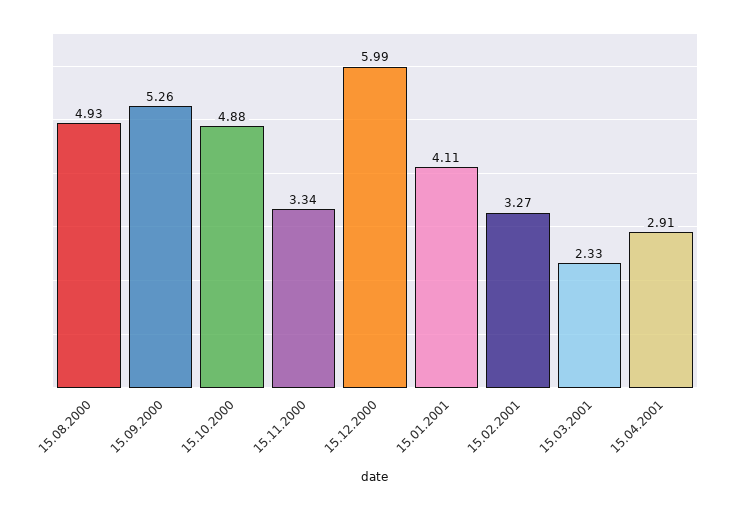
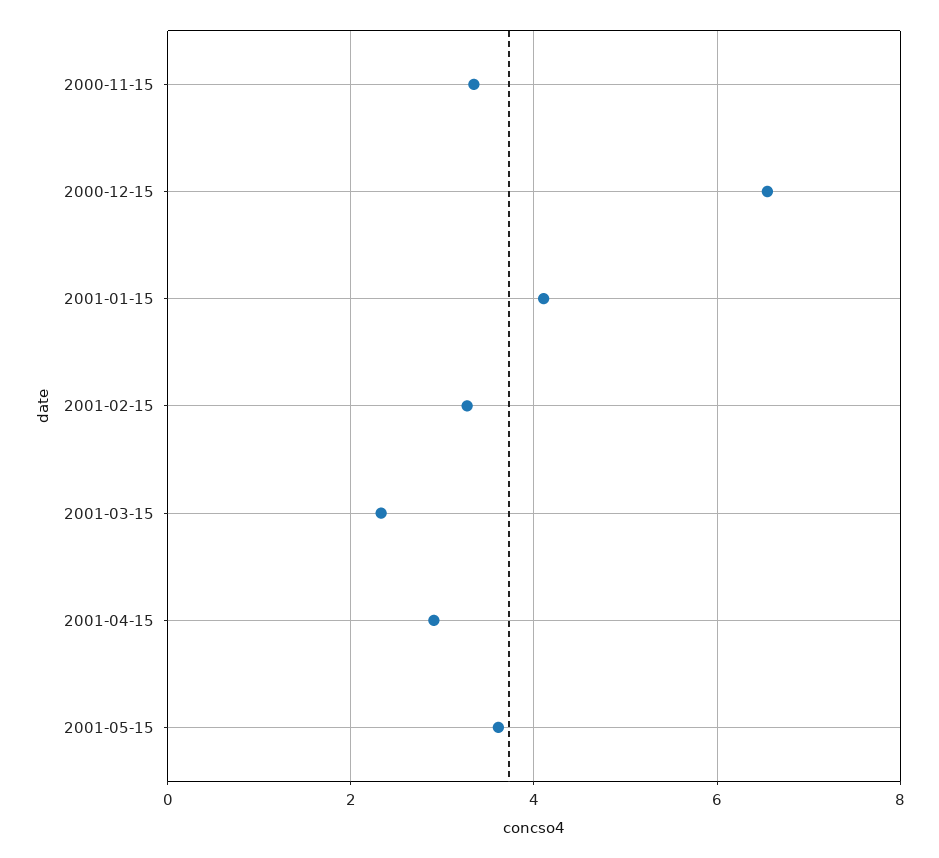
15.08.2000: 4.93 -> none
15.09.2000: 5.26 -> none
15.10.2000: 4.88 -> none
15.12.2000: 5.99 -> 6.6
2001-05-15: none -> 3.6

